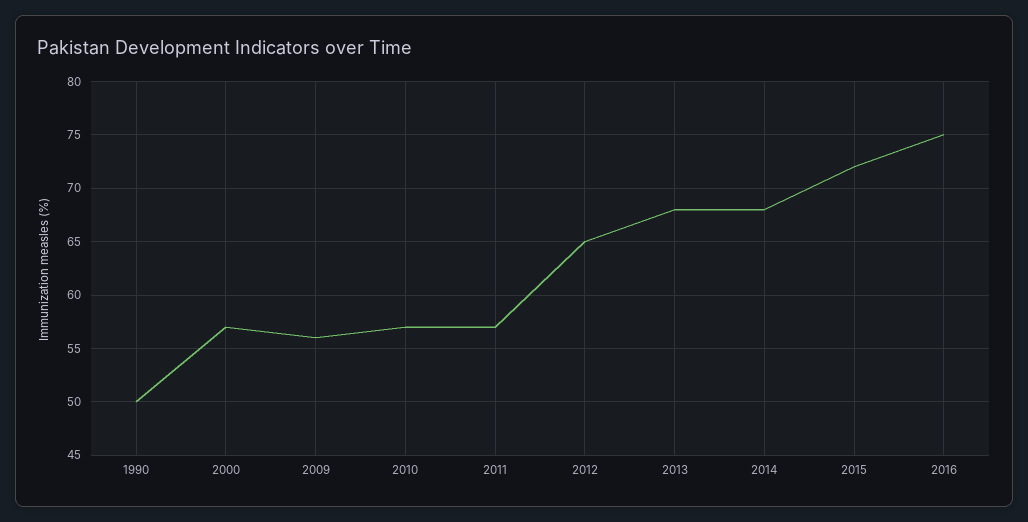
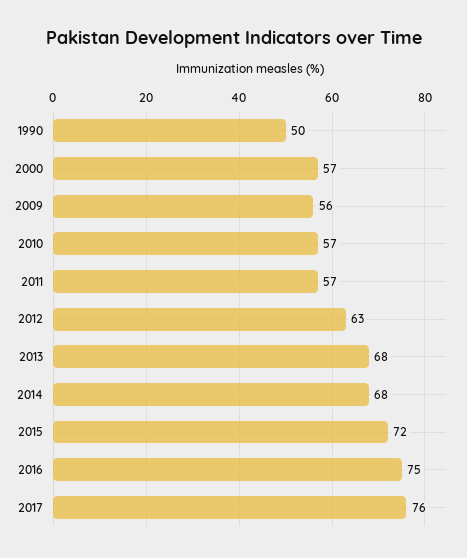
2012: 65 -> 63
2017: none -> 76

